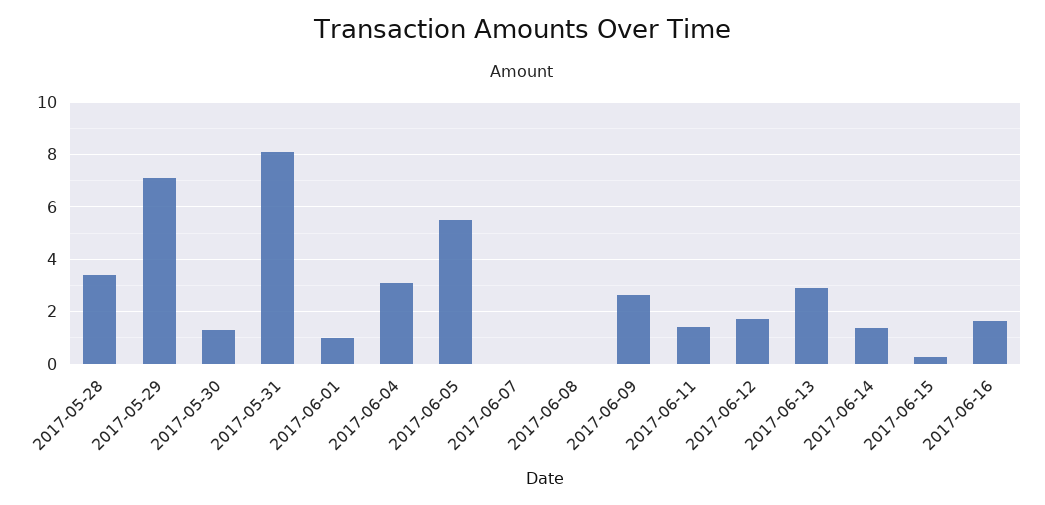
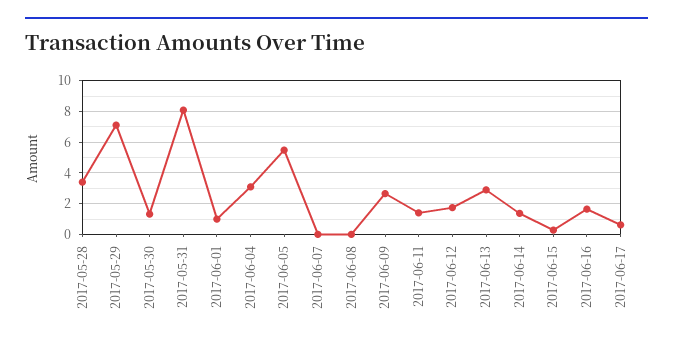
2017-06-17: none -> 0.5

